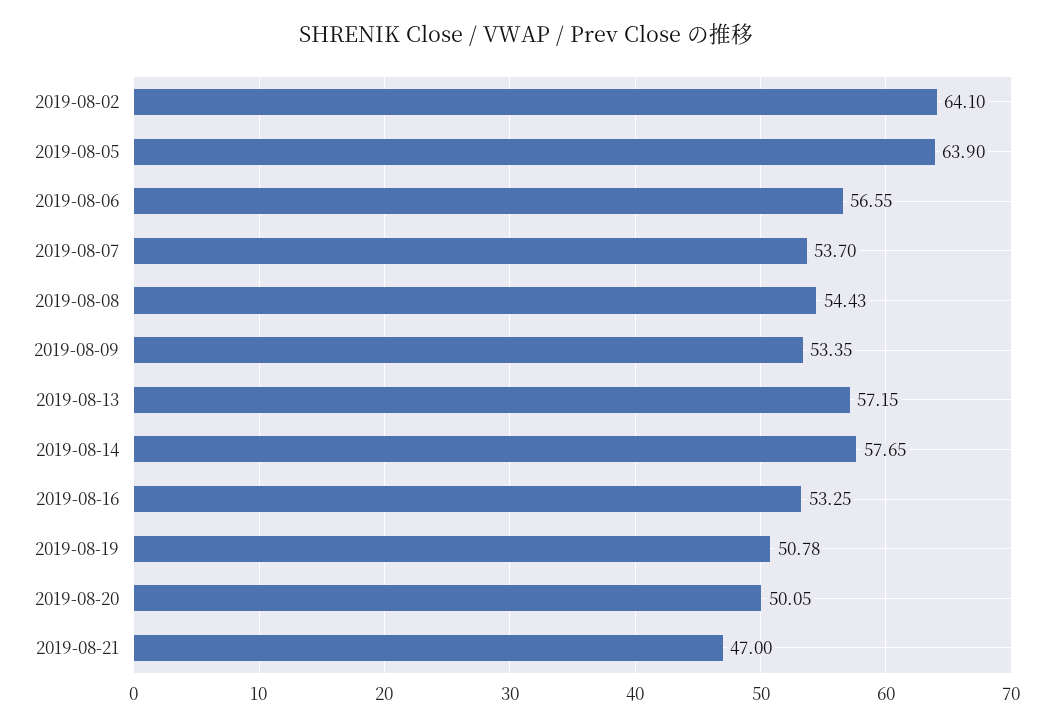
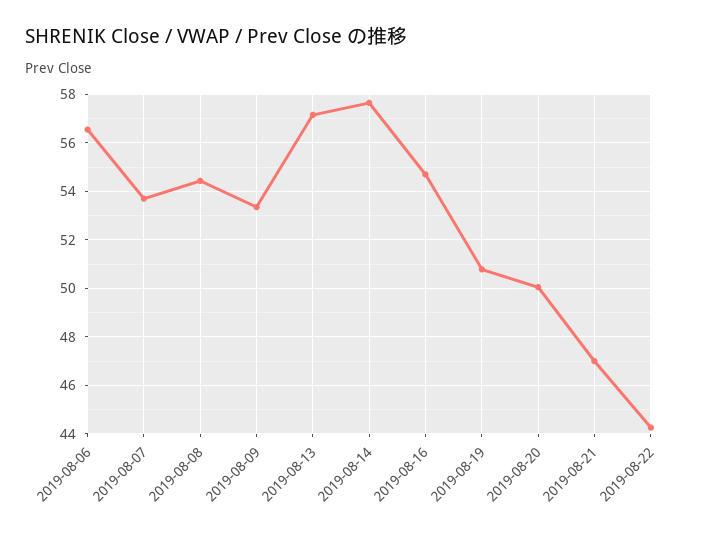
2019-08-02: 64.1 -> none
2019-08-05: 63.9 -> none
2019-08-16: 53.25 -> 54.75
2019-08-22: none -> 44.25

